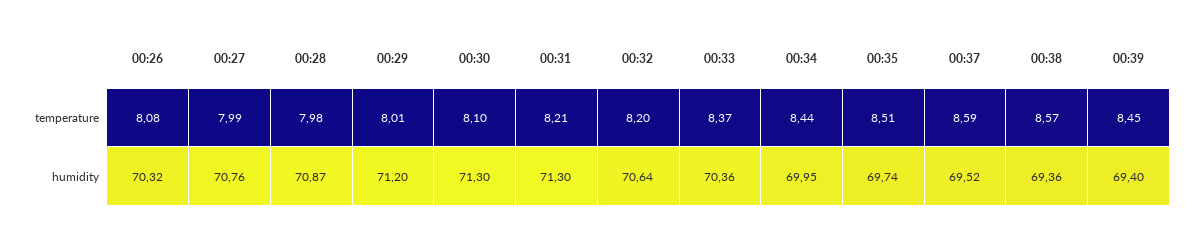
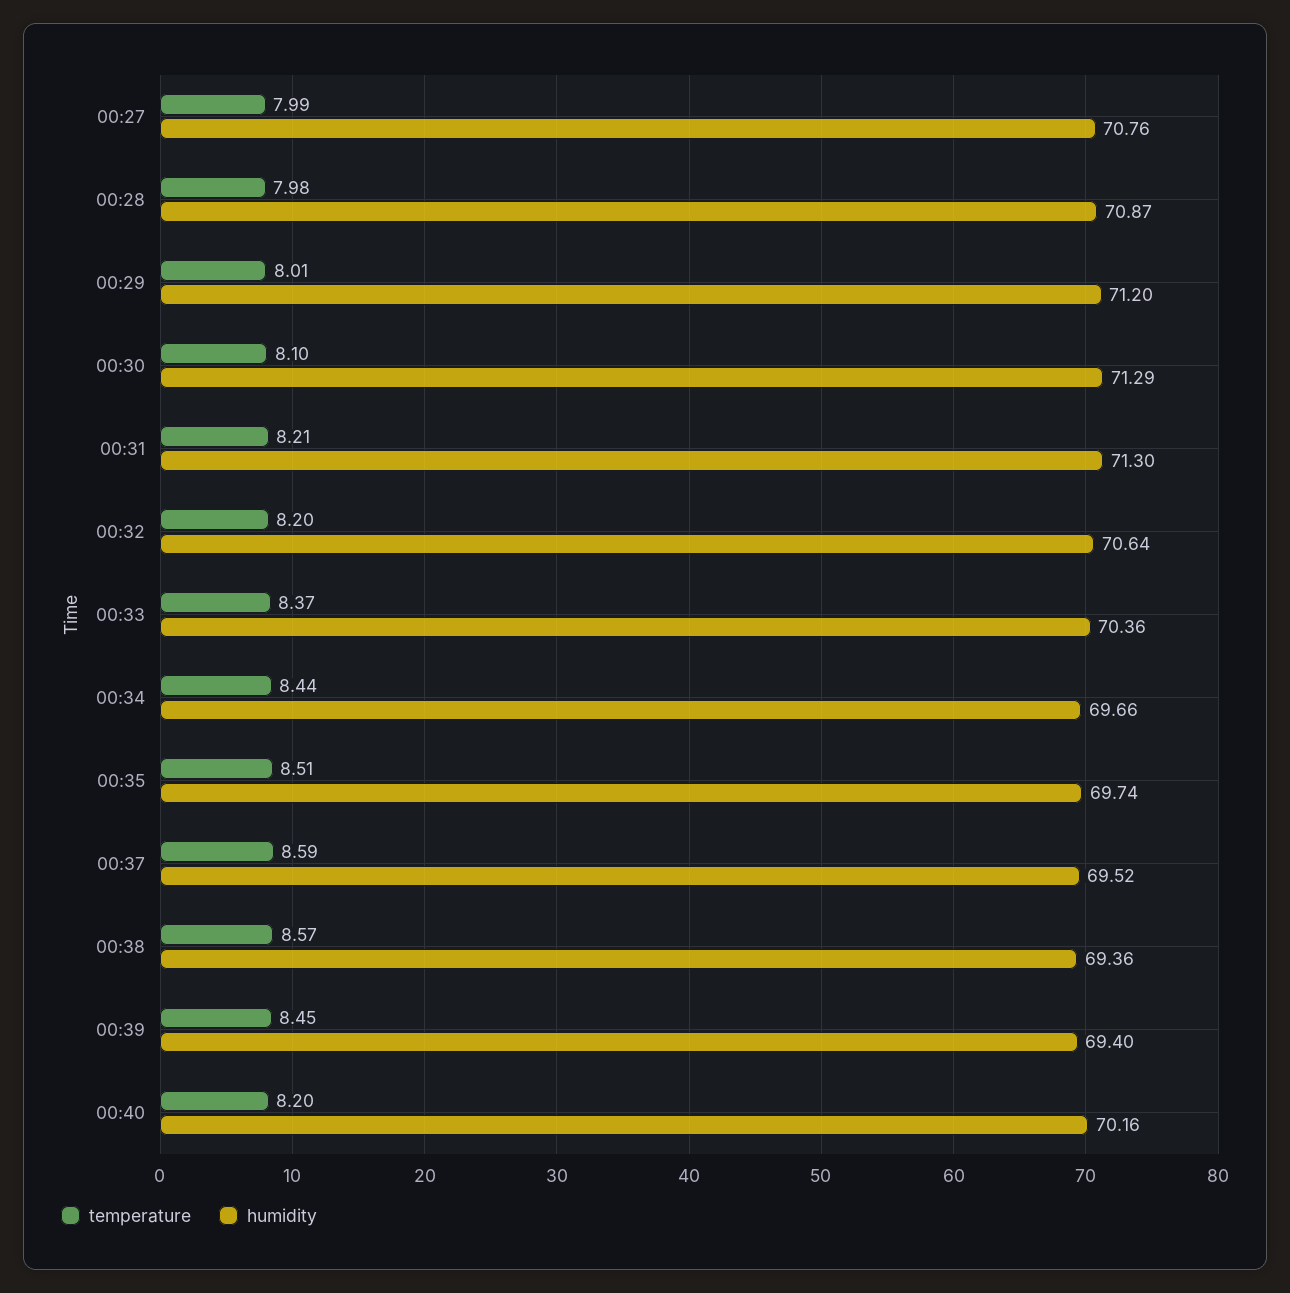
temperature, 00:26: 8.08 -> none
humidity, 00:26: 70.32 -> none
humidity, 00:30: 71.3 -> 71.29
humidity, 00:34: 69.95 -> 69.66
temperature, 00:40: none -> 8.2
humidity, 00:40: none -> 70.16

